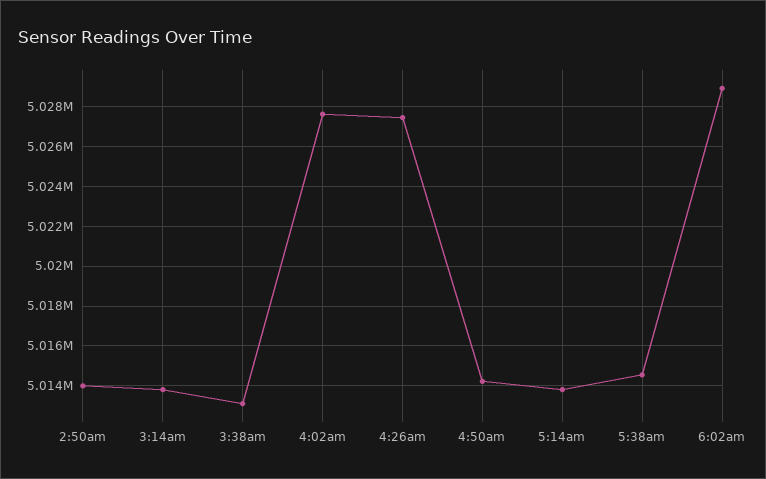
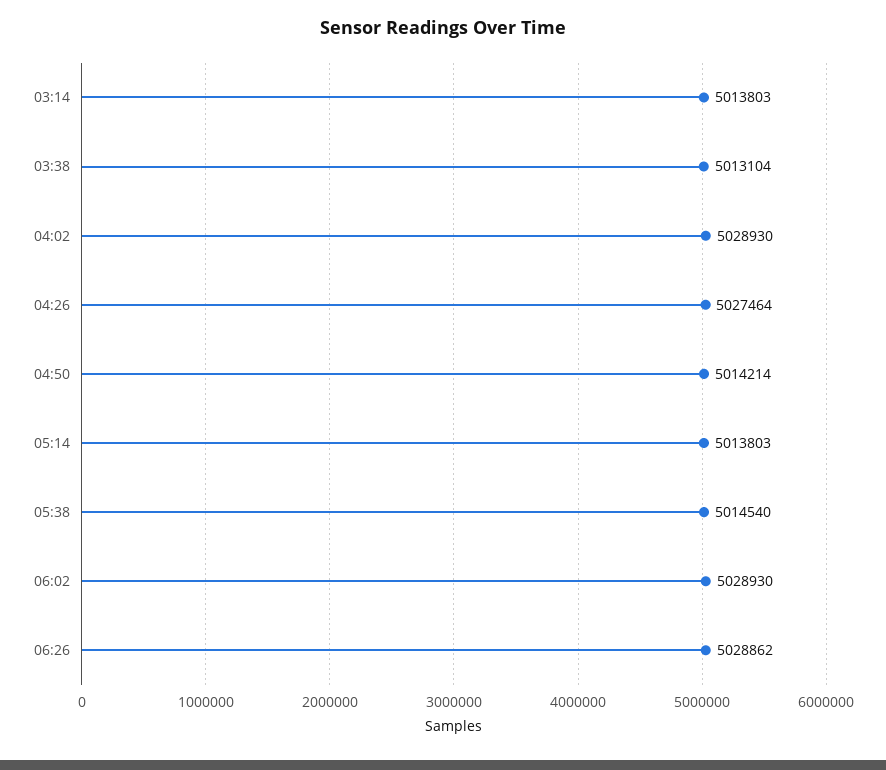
2:50am: 5014000 -> none
4:02am: 5027500 -> 5028930
06:26: none -> 5028862

